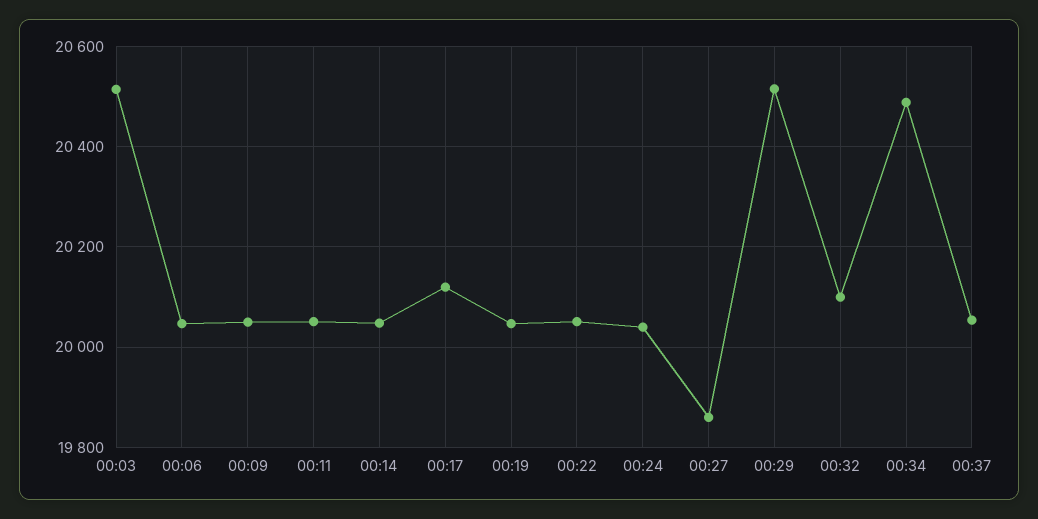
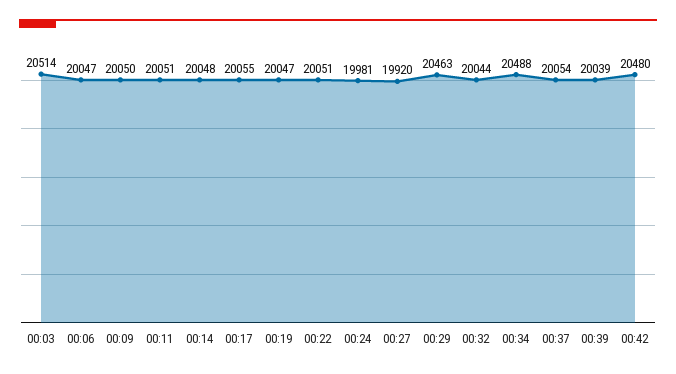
00:17: 20120 -> 20055
00:24: 20040 -> 19981
00:27: 19860 -> 19920
00:29: 20520 -> 20463
00:32: 20100 -> 20044
00:39: none -> 20039
00:42: none -> 20480

